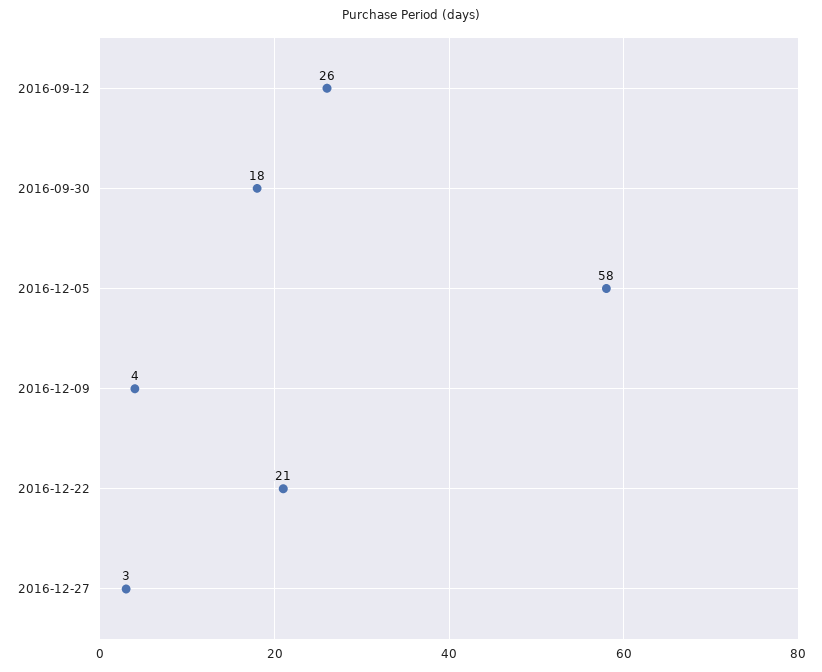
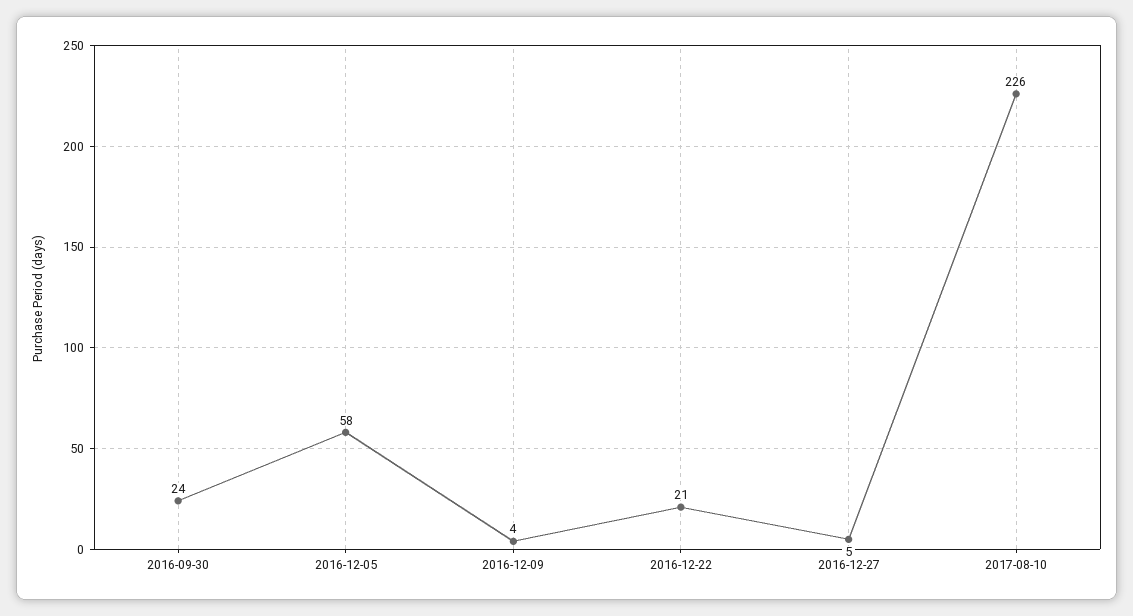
2016-09-12: 26 -> none
2016-09-30: 18 -> 24
2016-12-27: 3 -> 5
2017-08-10: none -> 226

